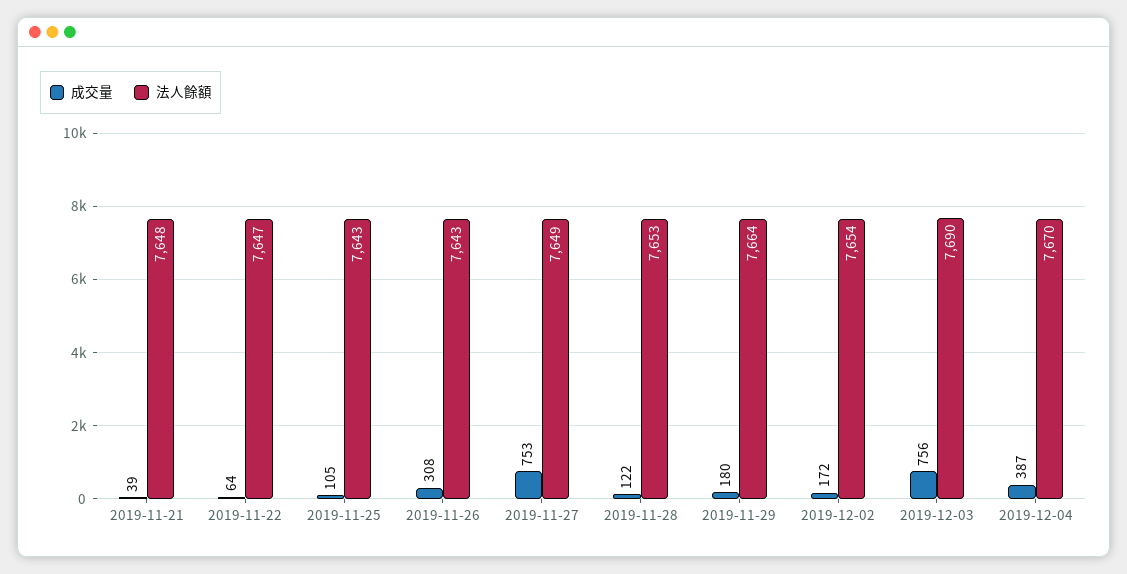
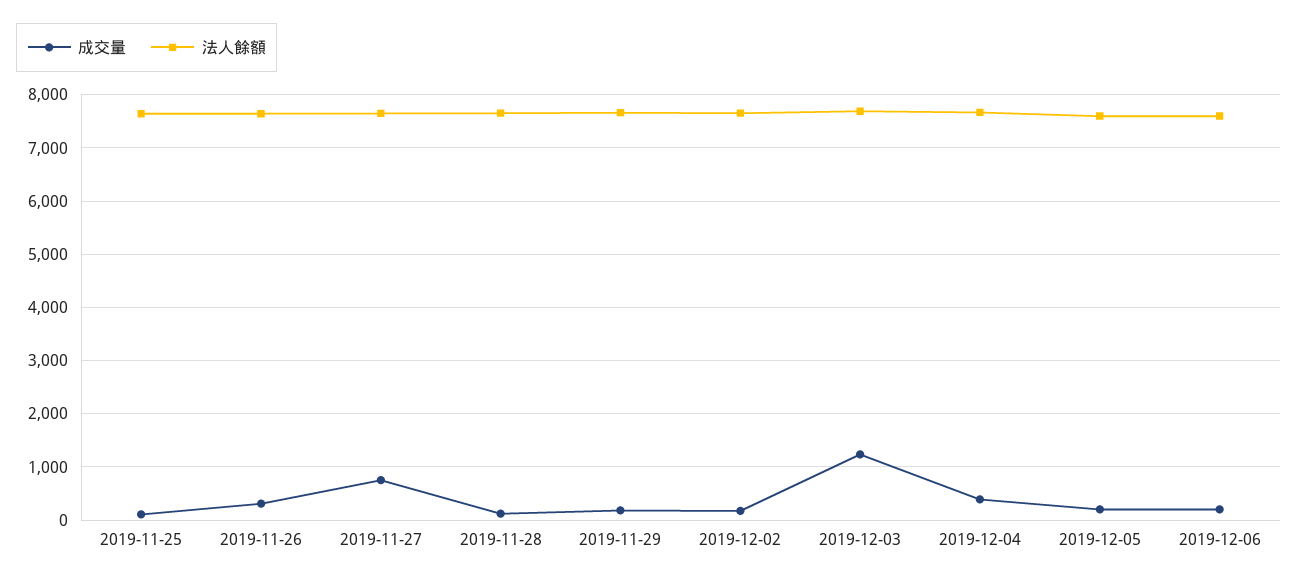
成交量, 2019-11-21: 39 -> none
法人餘額, 2019-11-21: 7648 -> none
成交量, 2019-11-22: 64 -> none
法人餘額, 2019-11-22: 7647 -> none
成交量, 2019-12-03: 756 -> 1200
成交量, 2019-12-05: none -> 200
法人餘額, 2019-12-05: none -> 7600
成交量, 2019-12-06: none -> 200
法人餘額, 2019-12-06: none -> 7600

